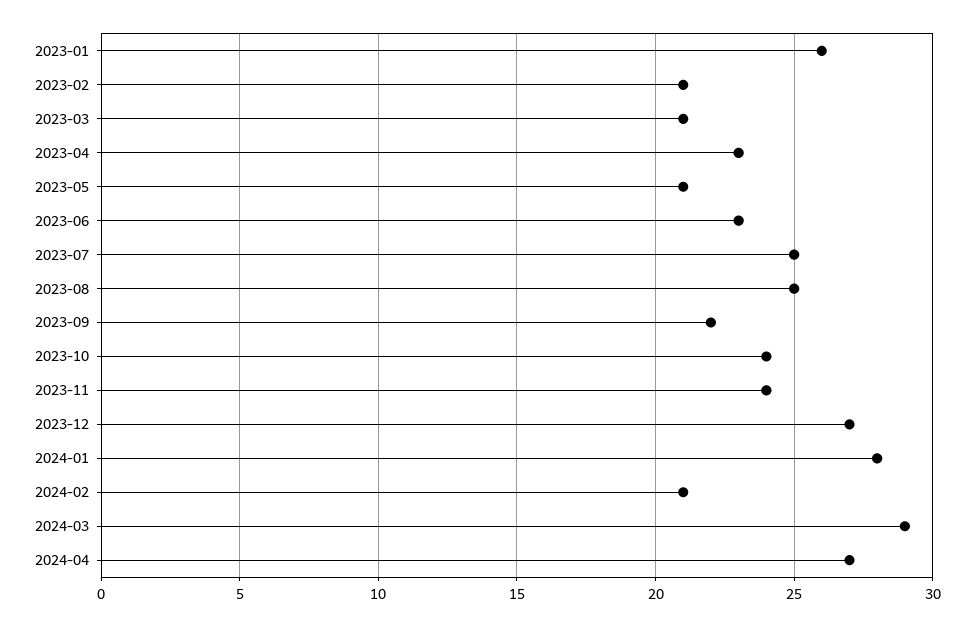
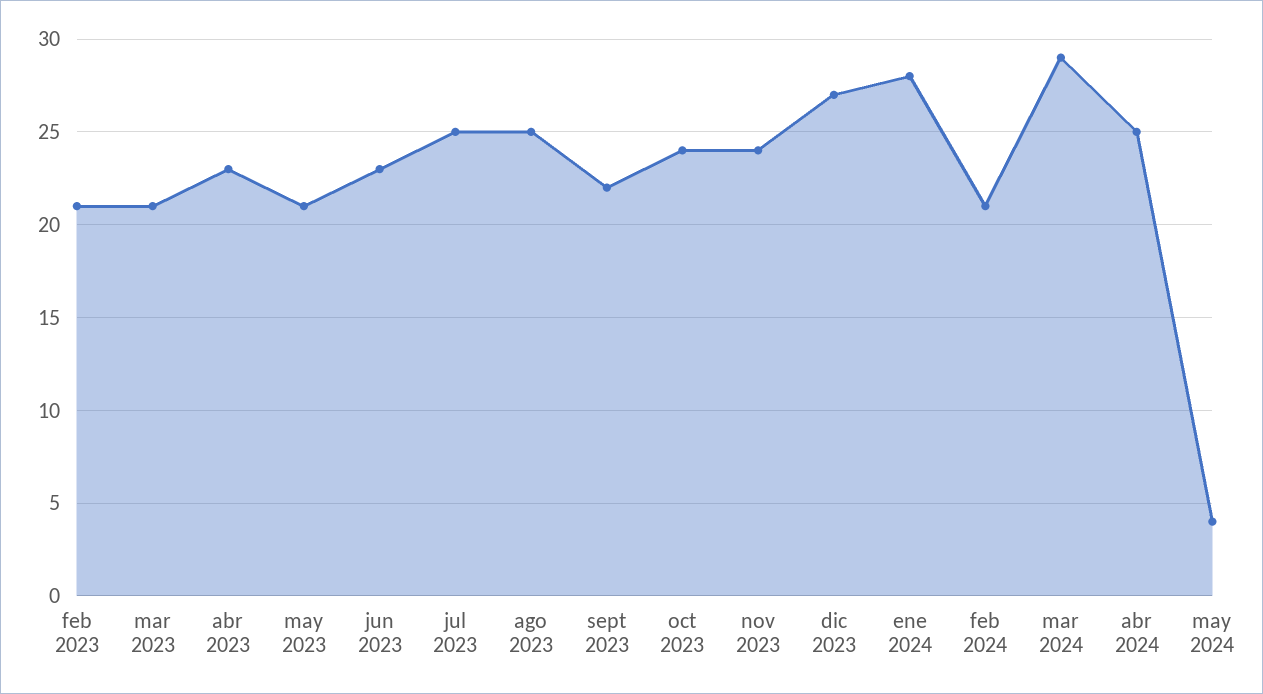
2023-01: 26 -> none
2024-04: 27 -> 25
may 2024: none -> 4

